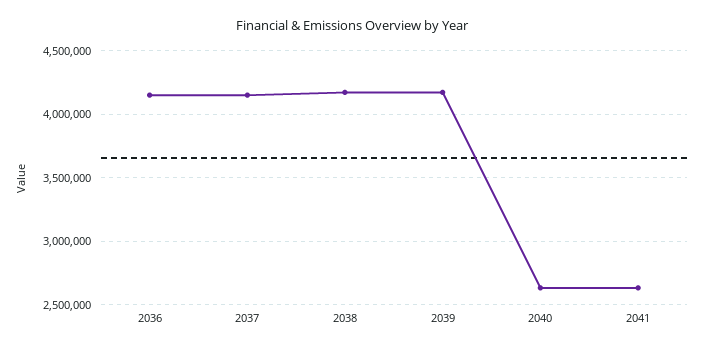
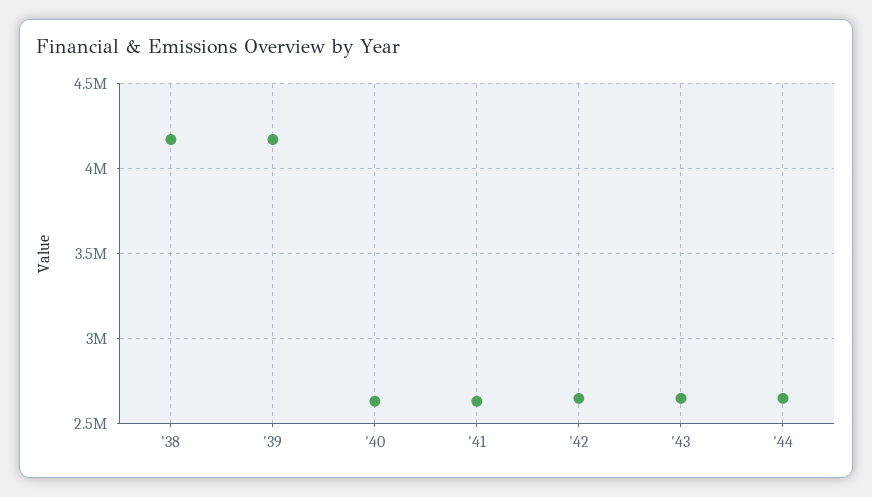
2036: 4150000 -> none
2037: 4150000 -> none
'42: none -> 2650000
'43: none -> 2650000
'44: none -> 2650000

